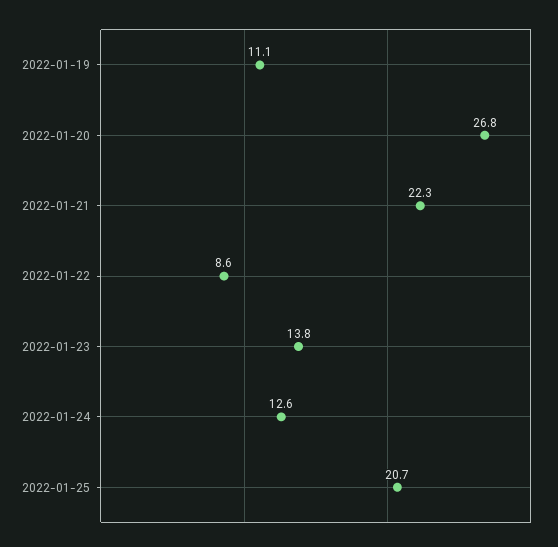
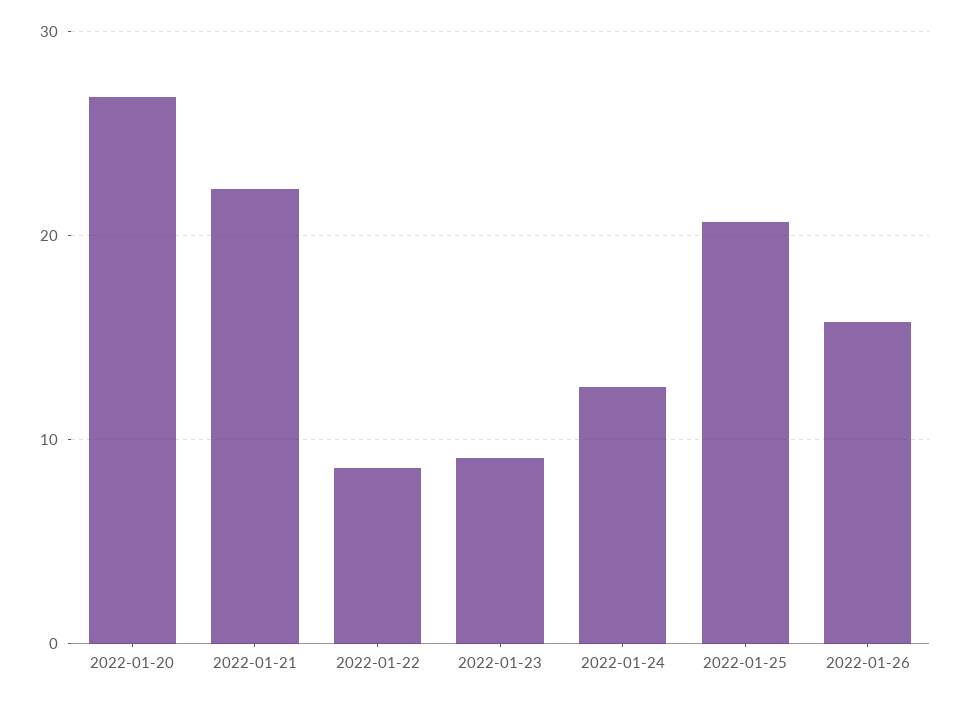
2022-01-19: 11.1 -> none
2022-01-23: 13.8 -> 9
2022-01-26: none -> 16

